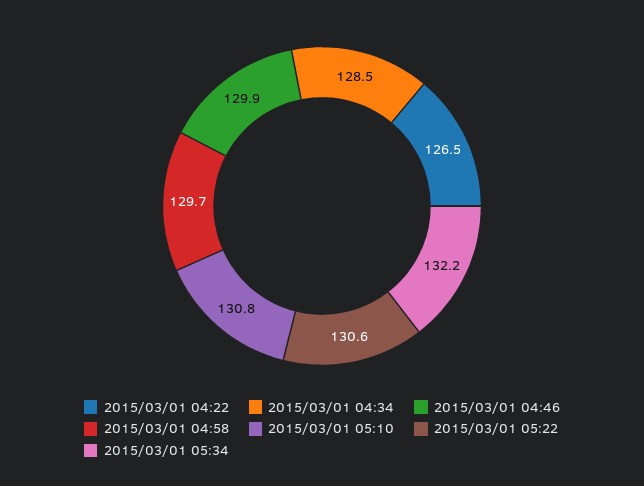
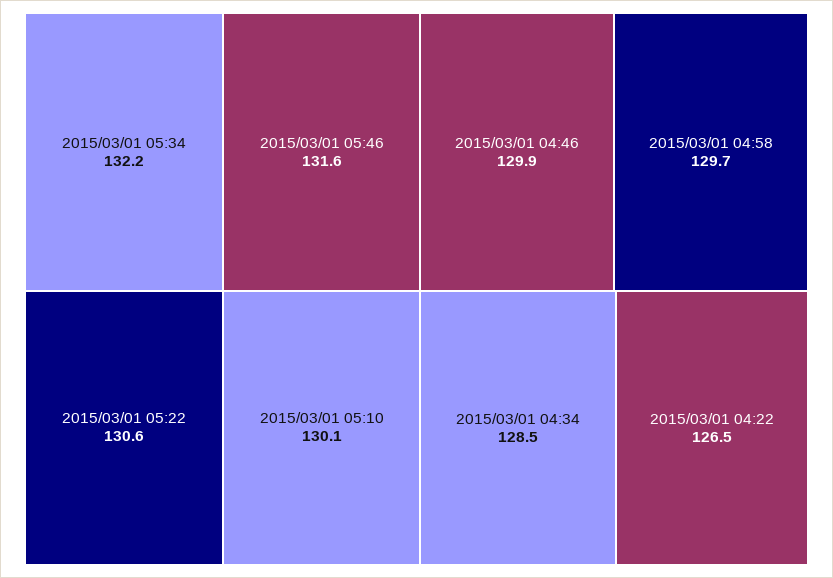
2015/03/01 05:10: 130.8 -> 130.1
2015/03/01 05:46: none -> 131.6

